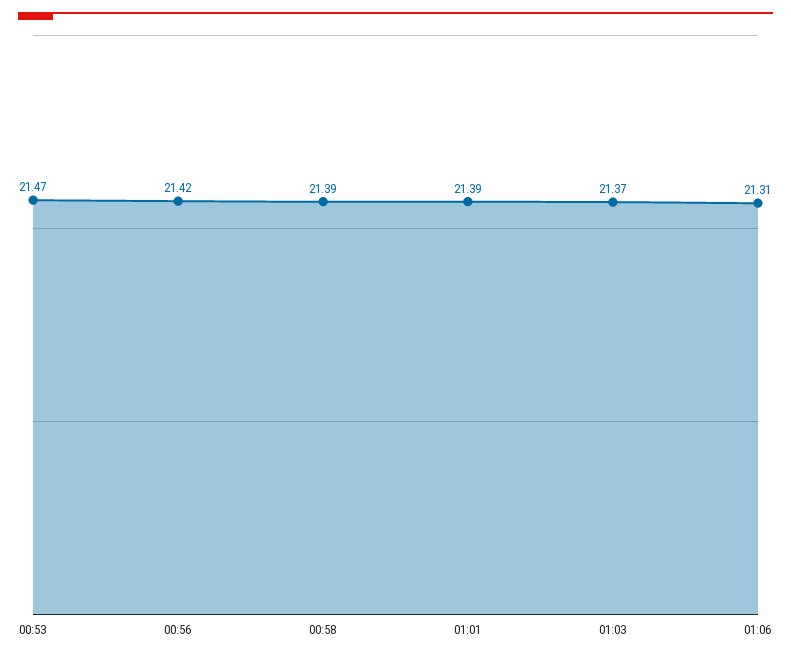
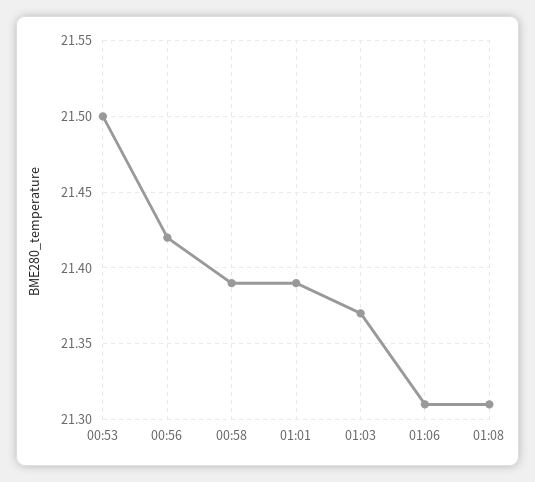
00:53: 21.47 -> 21.5
01:08: none -> 21.31

